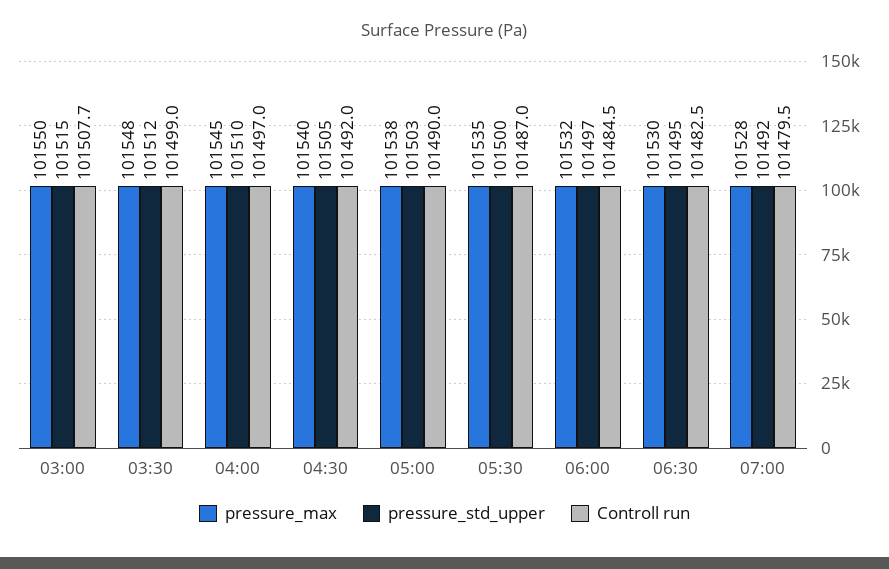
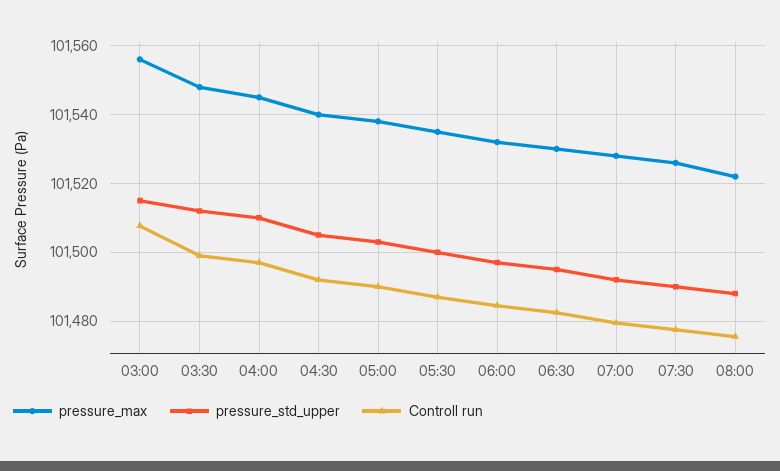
pressure_max, 03:00: 101550 -> 101556
pressure_max, 07:30: none -> 101526
pressure_std_upper, 07:30: none -> 101490
Controll run, 07:30: none -> 101478
pressure_max, 08:00: none -> 101522
pressure_std_upper, 08:00: none -> 101488
Controll run, 08:00: none -> 101476

